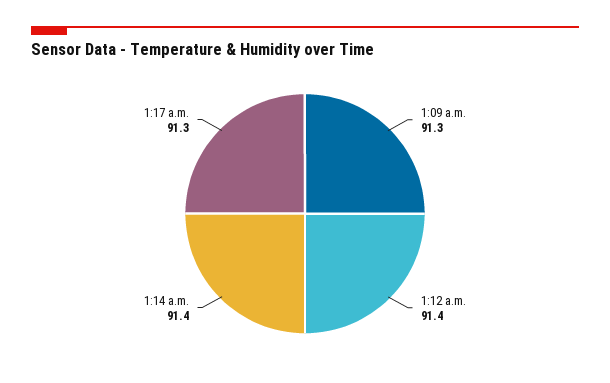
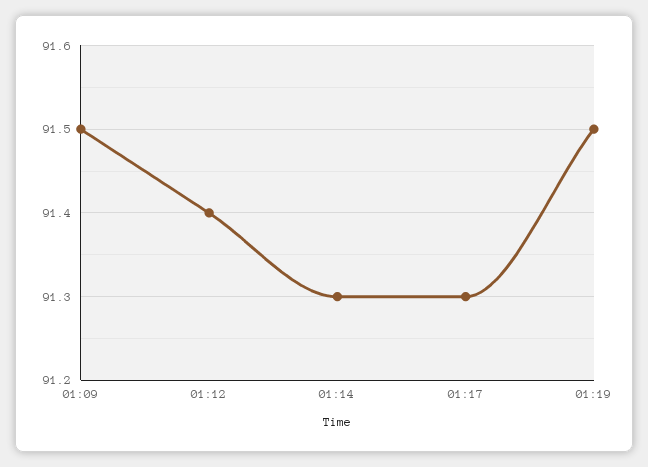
1:09 a.m.: 91.3 -> 91.5
1:14 a.m.: 91.4 -> 91.3
01:19: none -> 91.5

